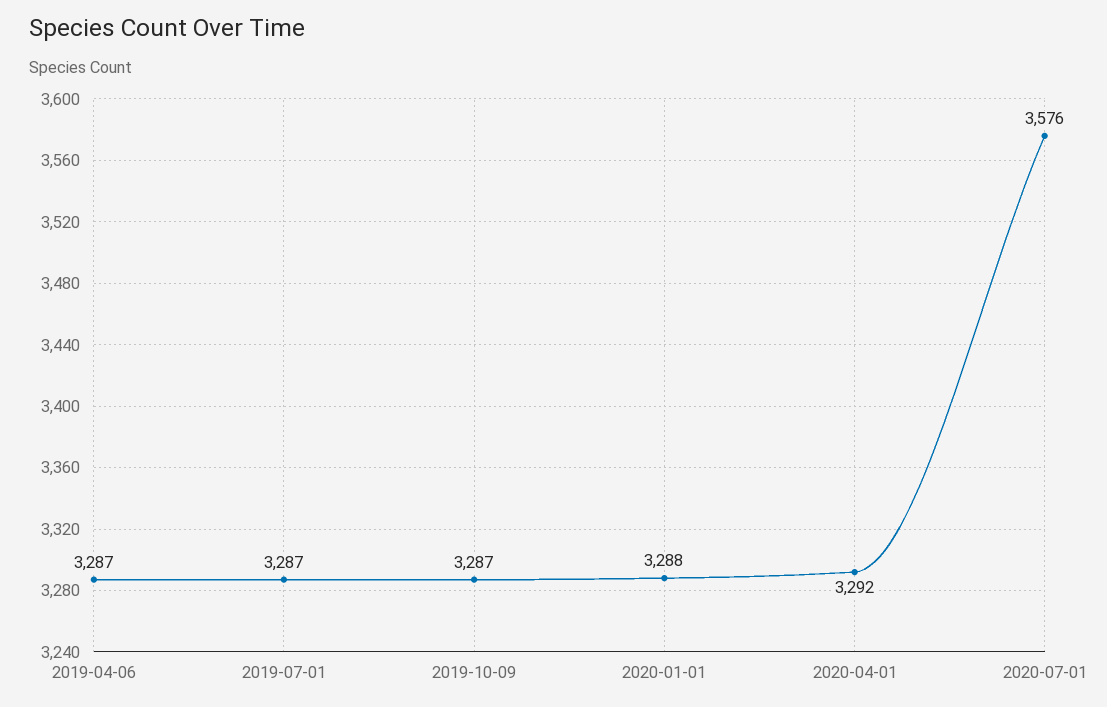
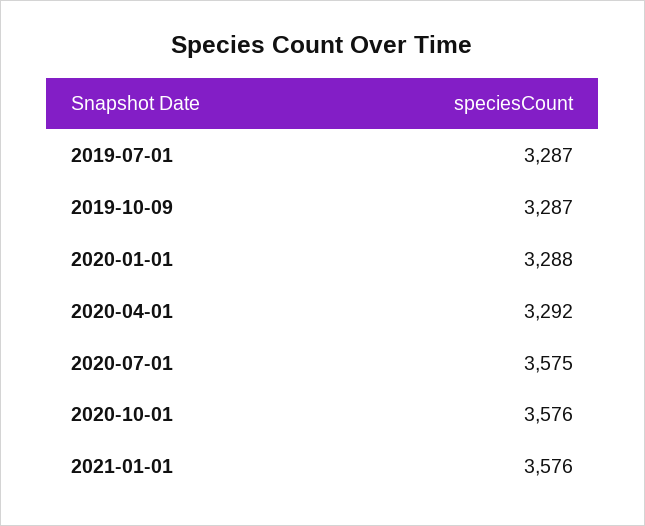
2019-04-06: 3287 -> none
2020-07-01: 3576 -> 3575
2020-10-01: none -> 3576
2021-01-01: none -> 3576

